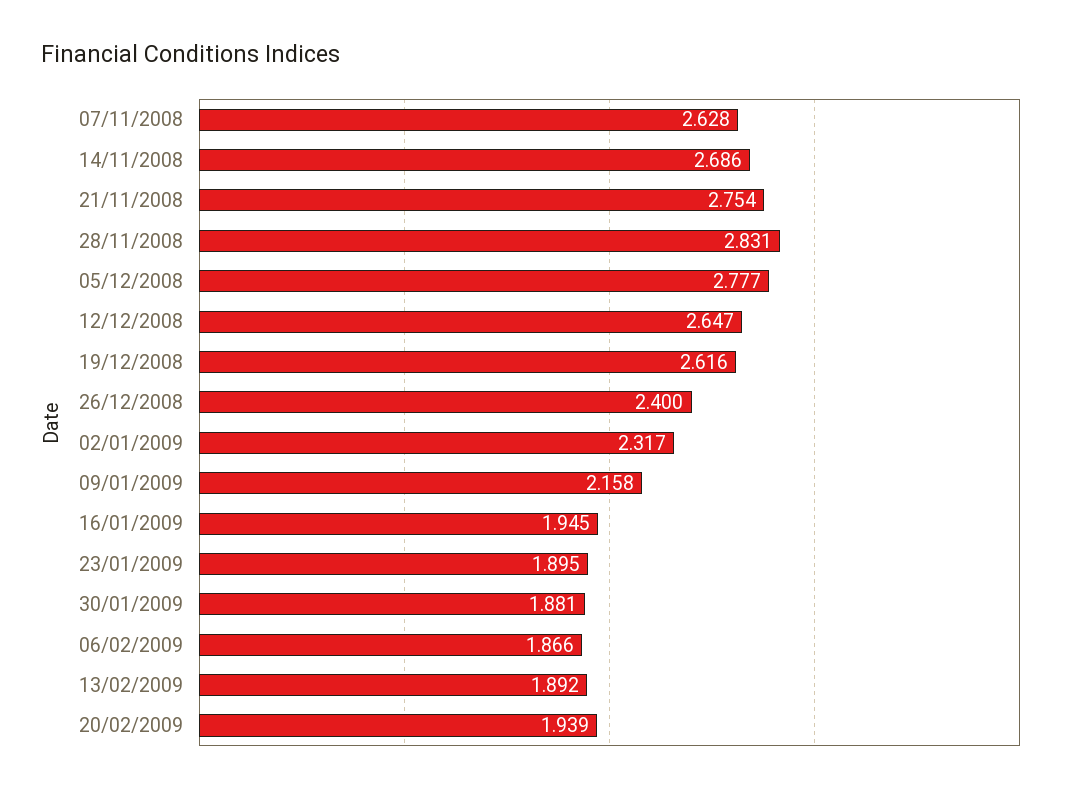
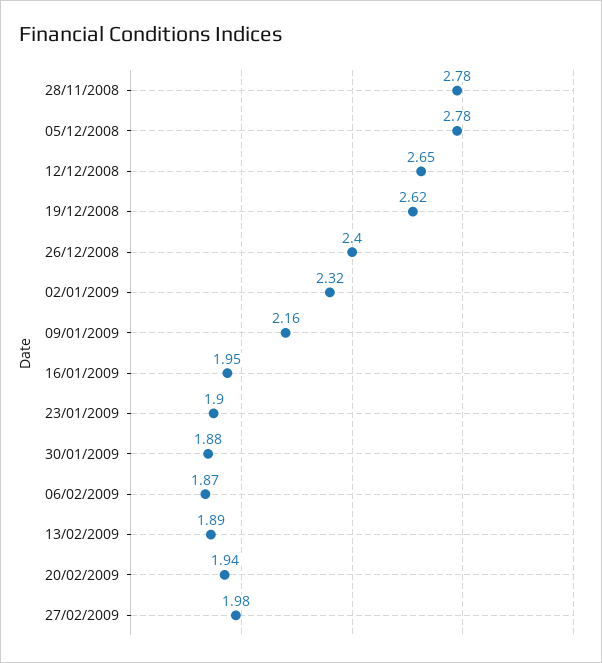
07/11/2008: 2.628 -> none
14/11/2008: 2.686 -> none
21/11/2008: 2.754 -> none
28/11/2008: 2.831 -> 2.78
27/02/2009: none -> 1.98

